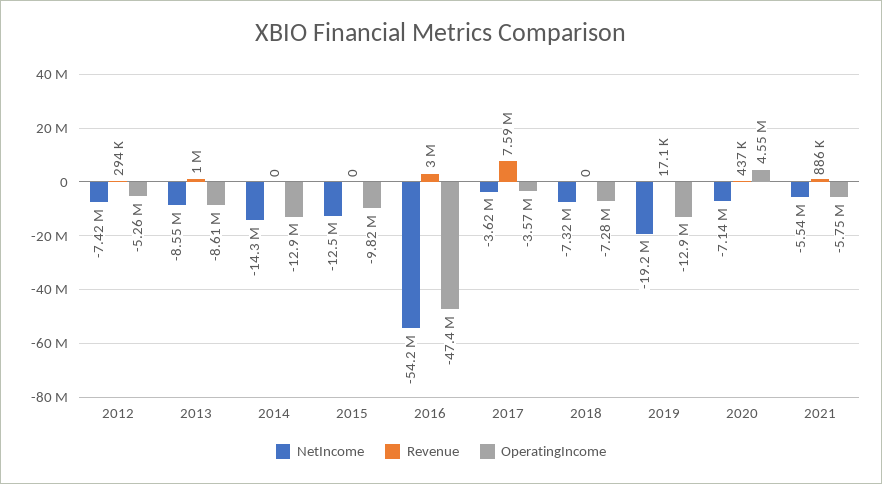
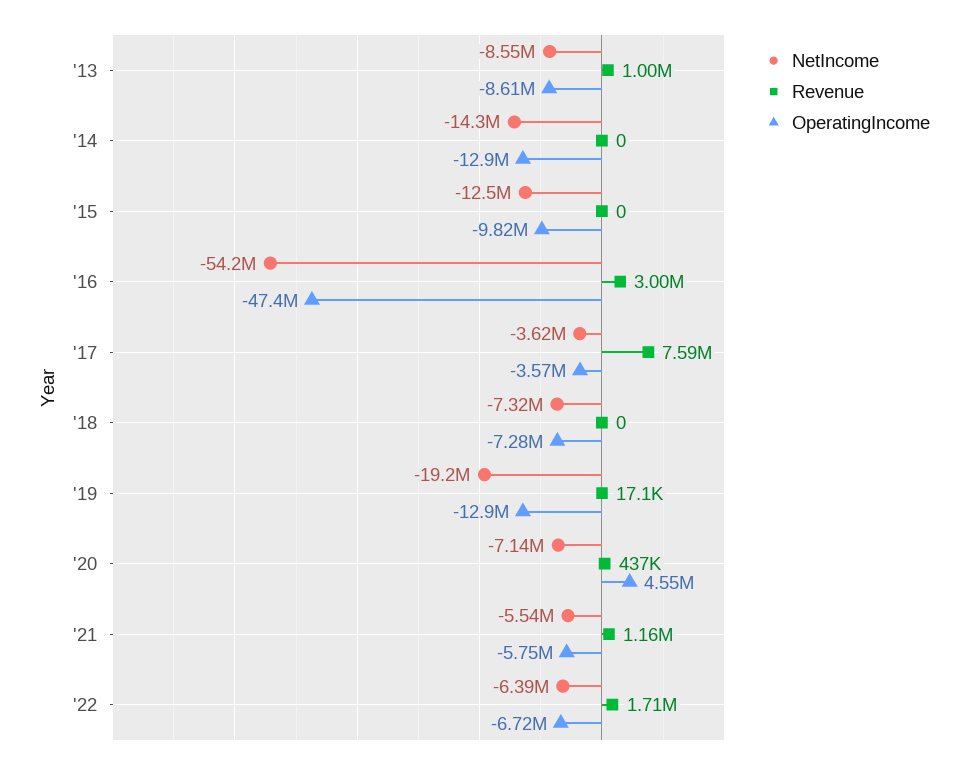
NetIncome, 2012: -7420000 -> none
Revenue, 2012: 294000 -> none
OperatingIncome, 2012: -5260000 -> none
Revenue, 2021: 886000 -> 1160000
NetIncome, '22: none -> -6390000
Revenue, '22: none -> 1710000
OperatingIncome, '22: none -> -6720000

